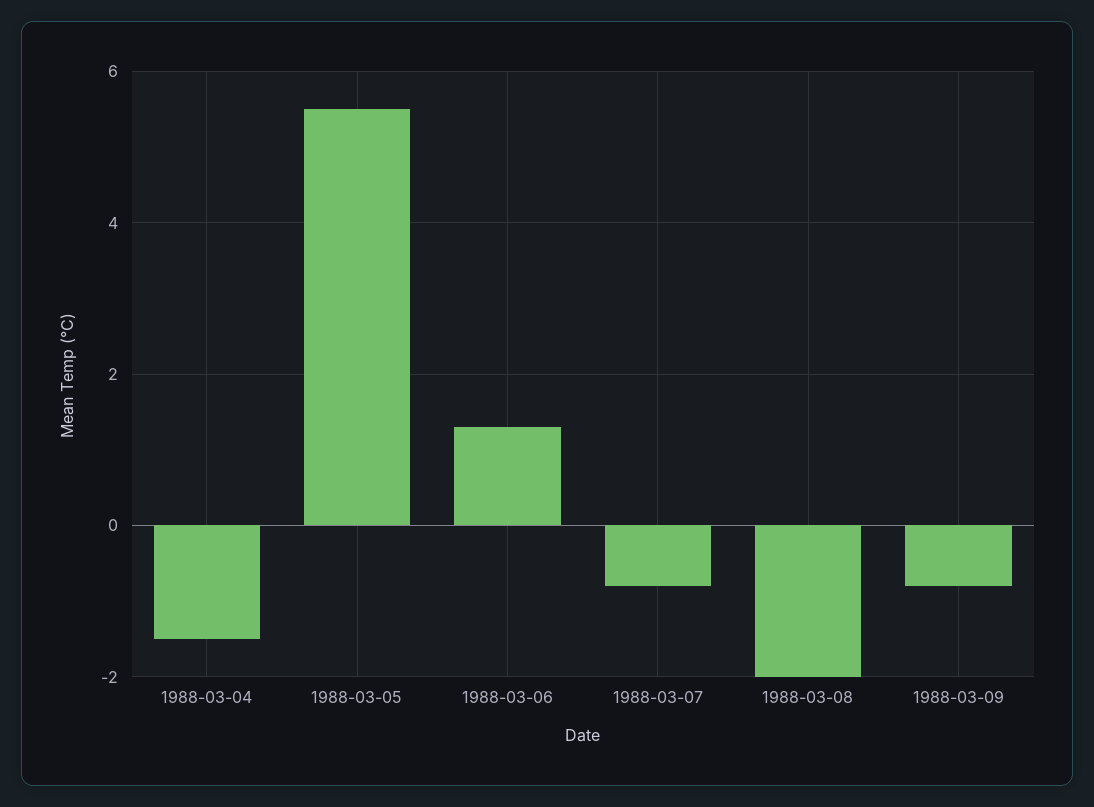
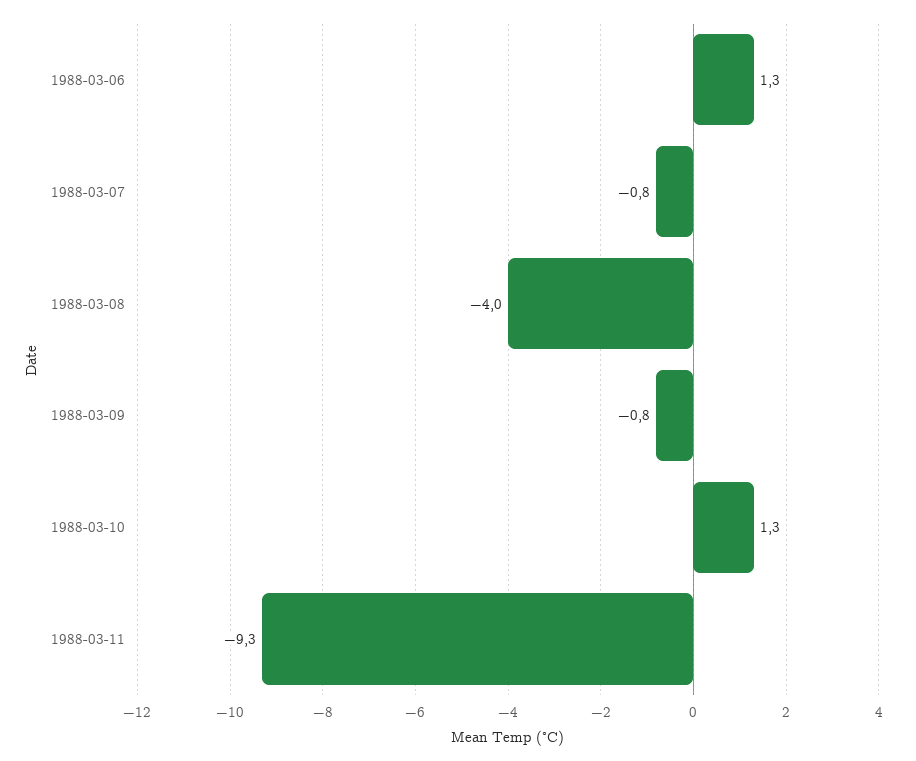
1988-03-04: -1.5 -> none
1988-03-05: 5.5 -> none
1988-03-08: -2 -> -4
1988-03-10: none -> 1.3
1988-03-11: none -> -9.3

